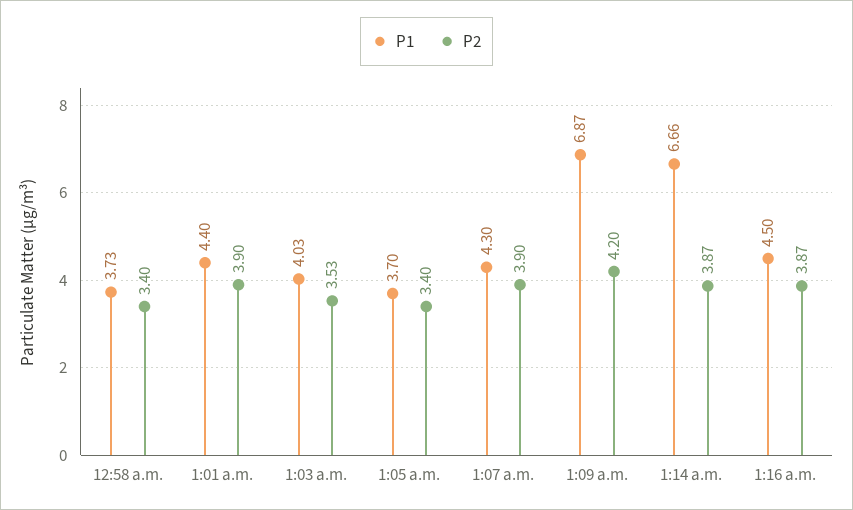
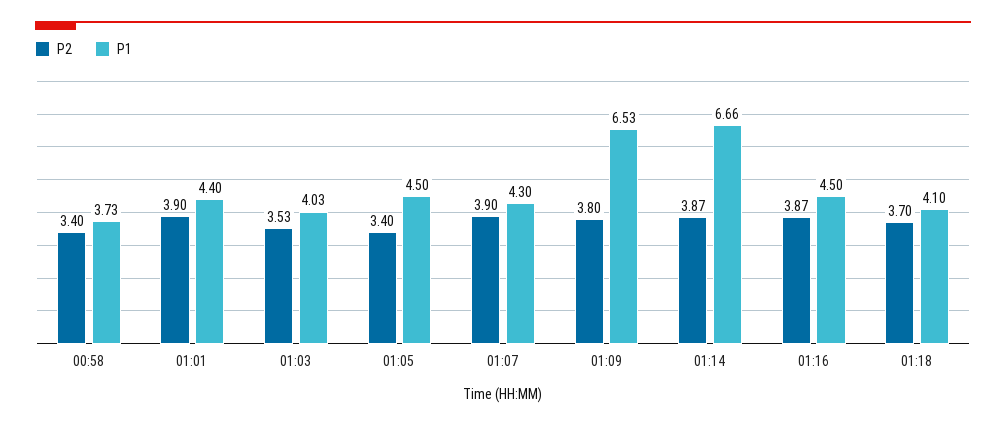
P1, 1:05 a.m.: 3.7 -> 4.5
P1, 1:09 a.m.: 6.87 -> 6.53
P2, 1:09 a.m.: 4.2 -> 3.8
P2, 01:18: none -> 3.7
P1, 01:18: none -> 4.1

